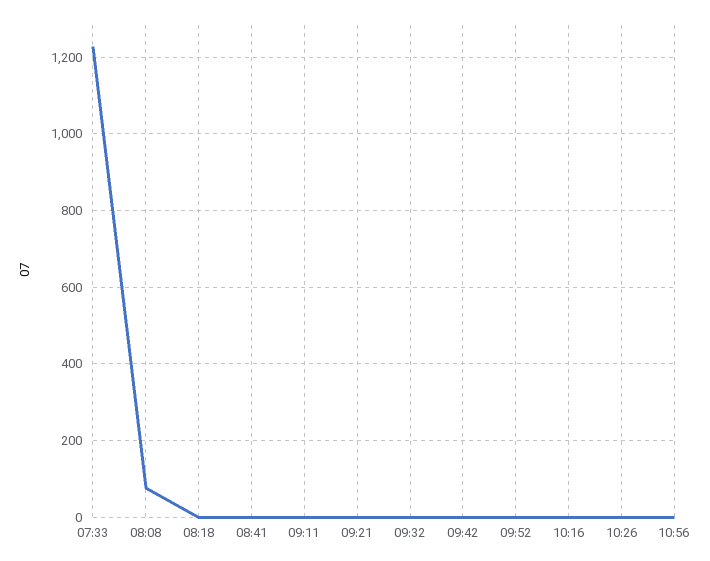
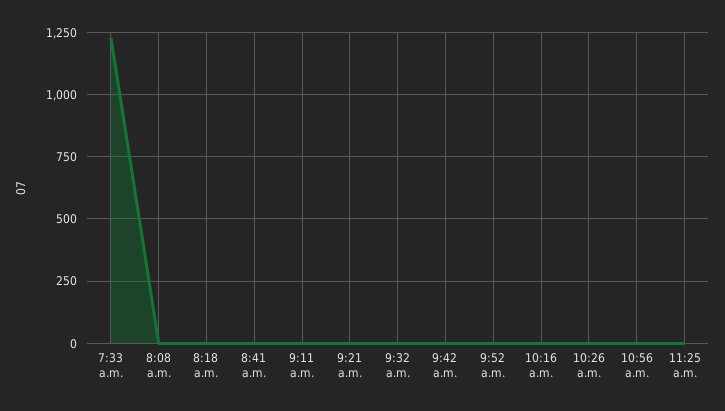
08:08: 80 -> 0
11:25 a.m.: none -> 0

